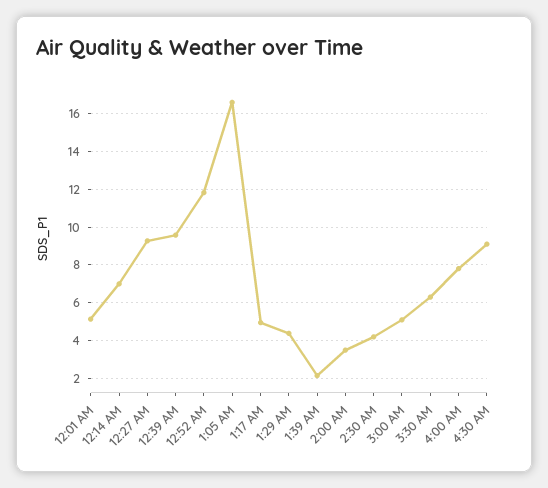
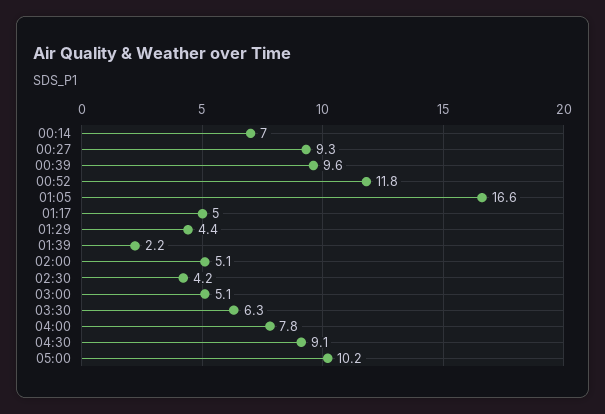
12:01 AM: 5 -> none
2:00 AM: 3.5 -> 5.1
05:00: none -> 10.2

